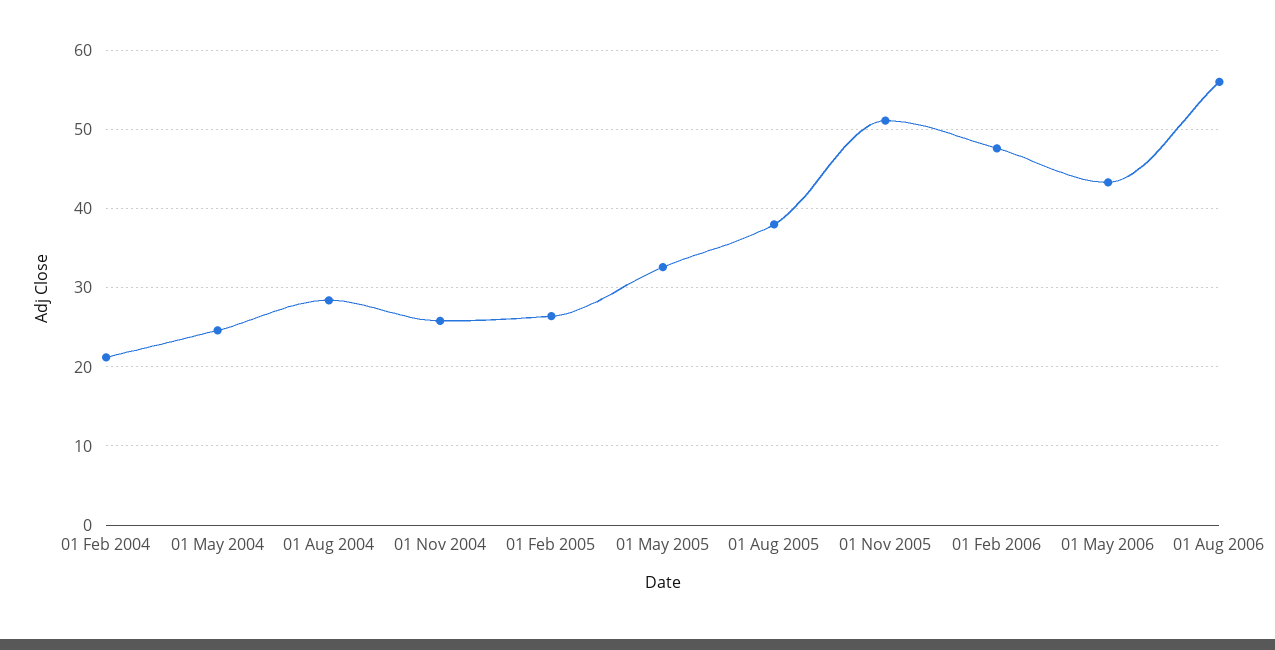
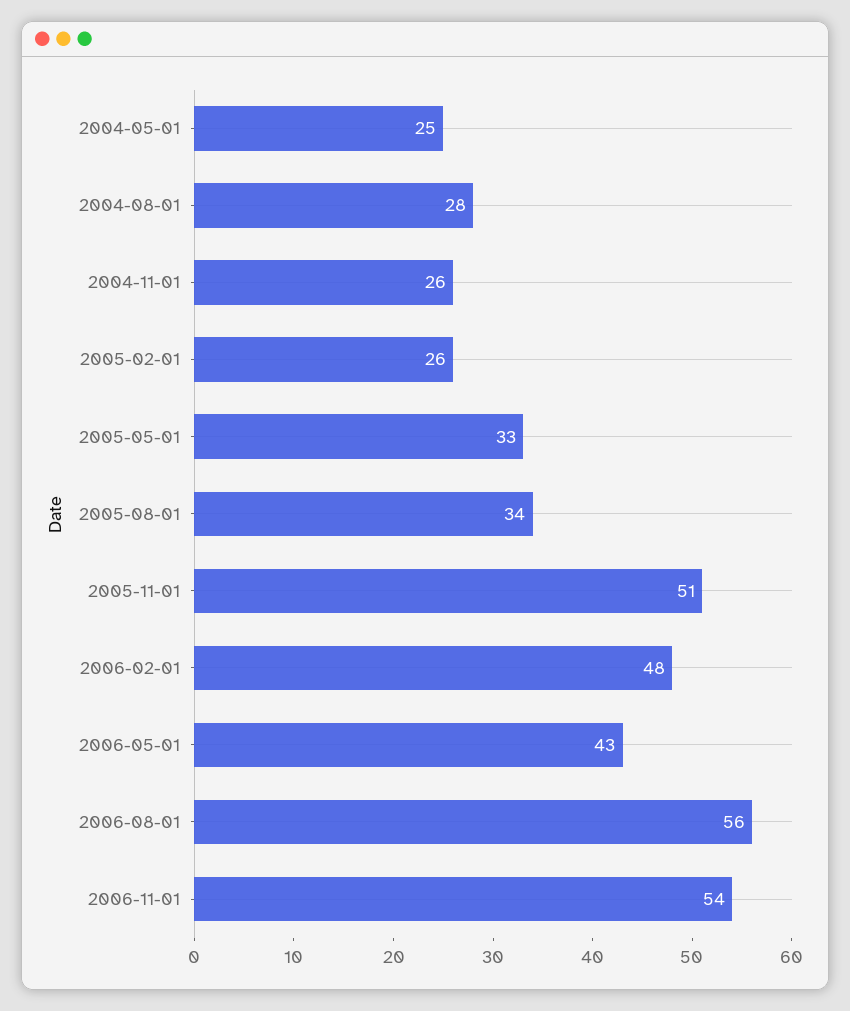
01 Feb 2004: 21 -> none
01 Aug 2005: 38 -> 34
2006-11-01: none -> 54

